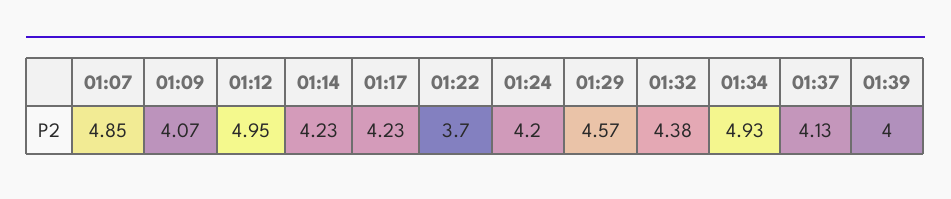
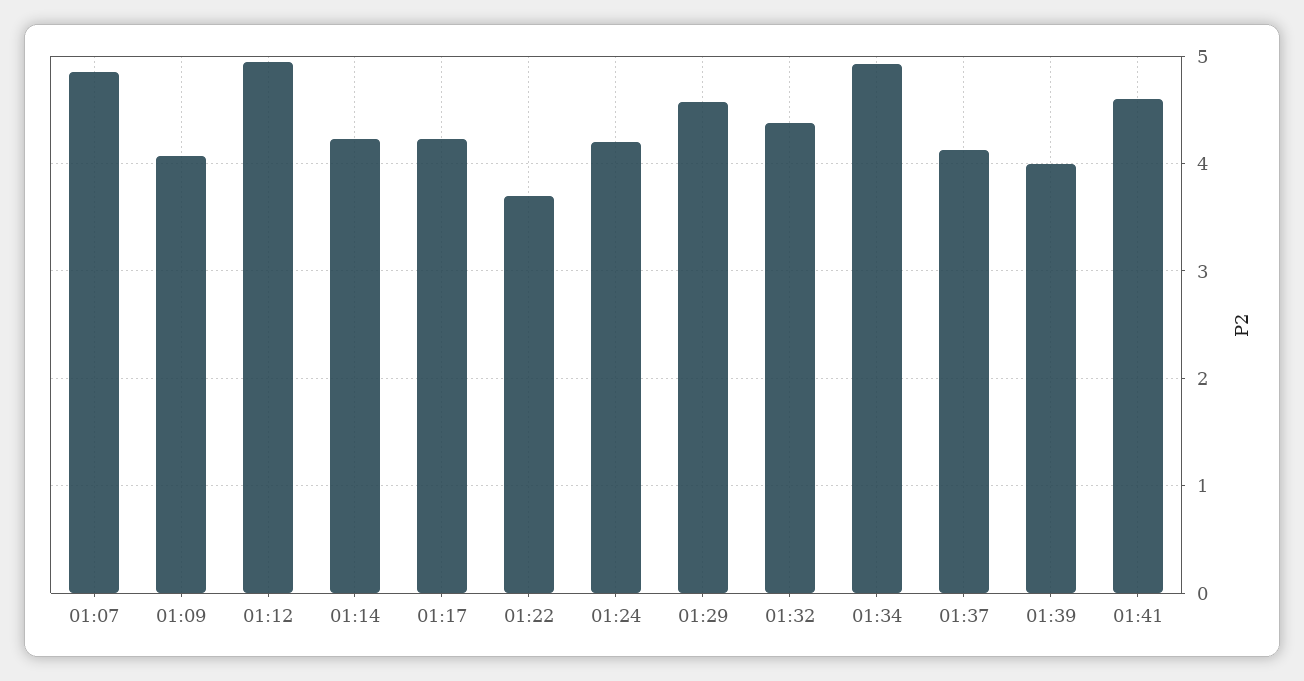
01:41: none -> 4.6

